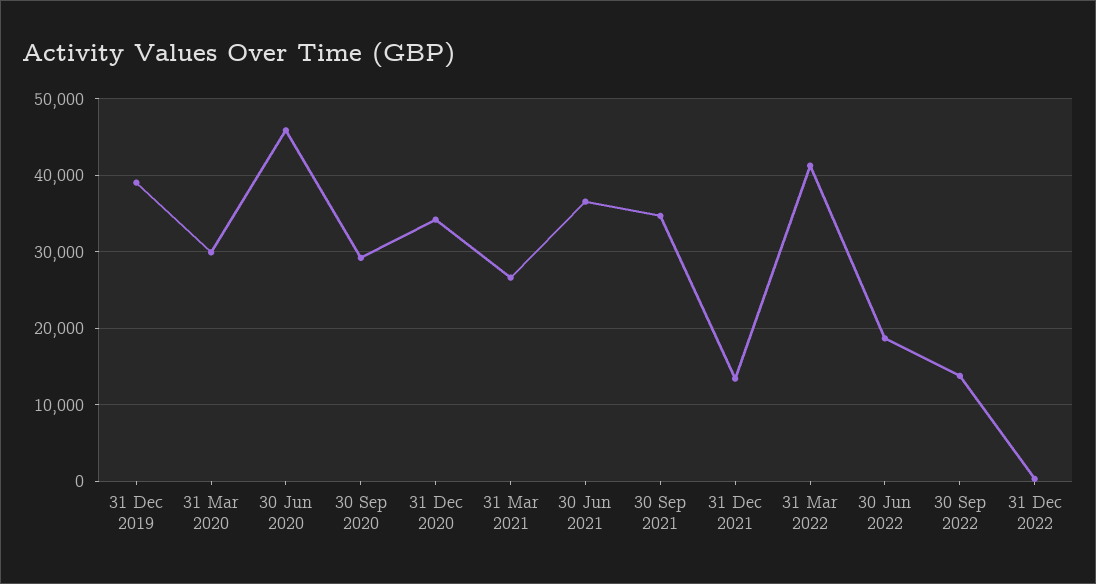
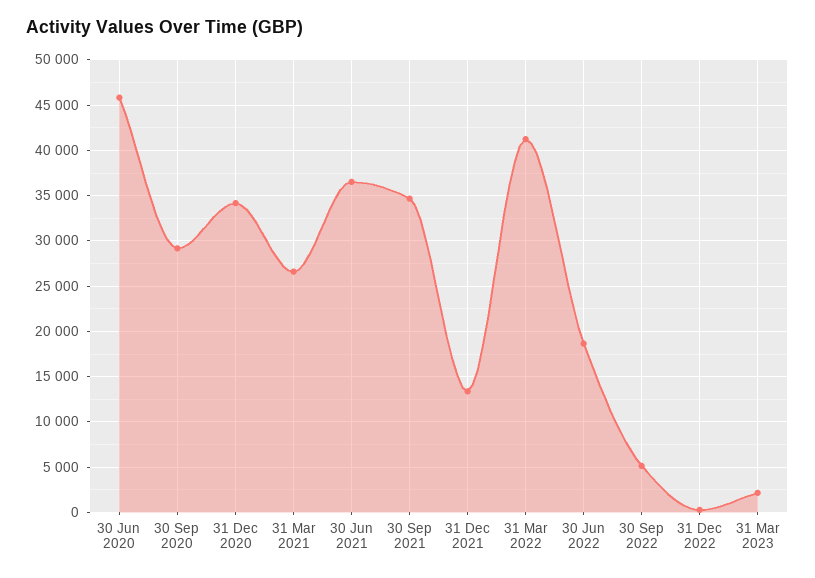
31 Dec 2019: 39000 -> none
31 Mar 2020: 30000 -> none
30 Sep 2022: 14000 -> 5000
31 Mar 2023: none -> 2000

